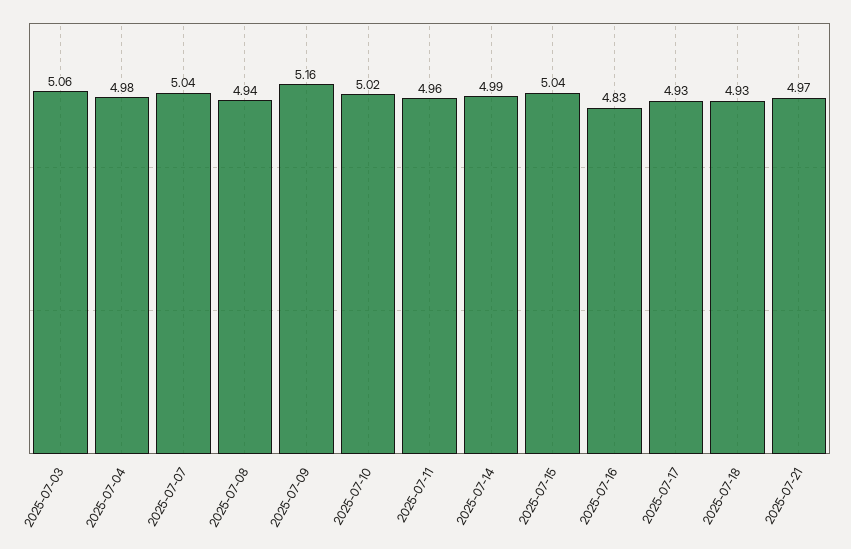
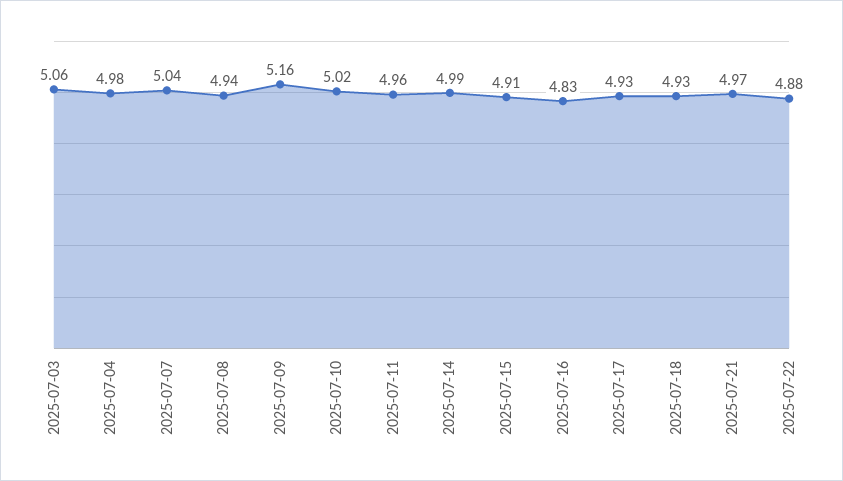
2025-07-15: 5.04 -> 4.91
2025-07-22: none -> 4.88

